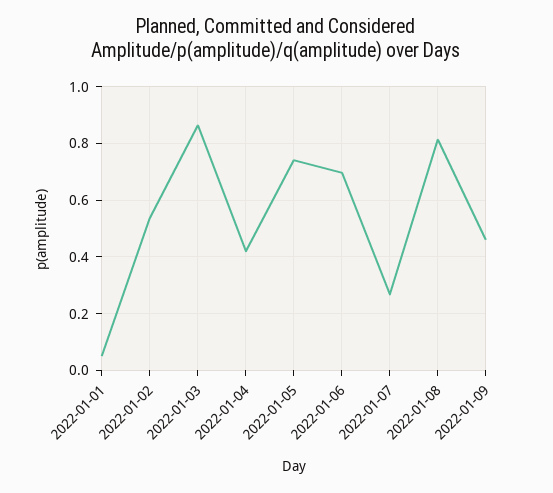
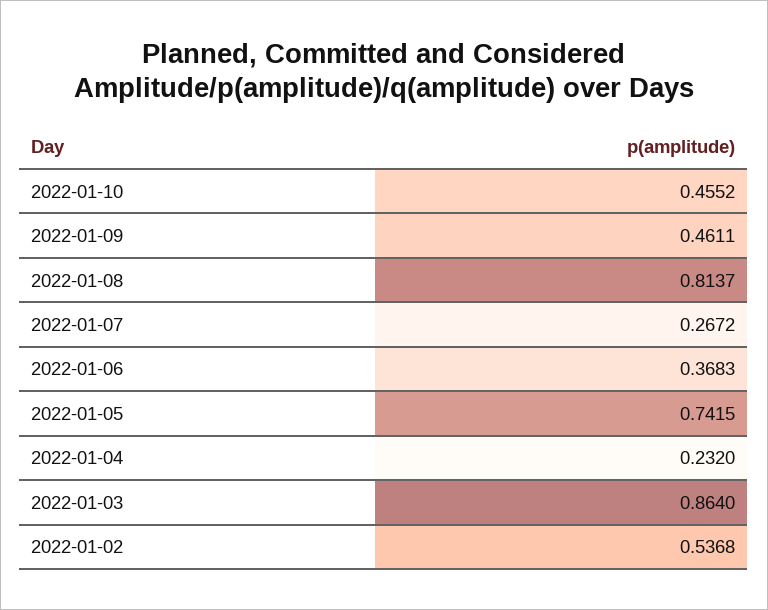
2022-01-01: 0.05 -> none
2022-01-04: 0.425 -> 0.232
2022-01-06: 0.7 -> 0.3683
2022-01-10: none -> 0.4552

